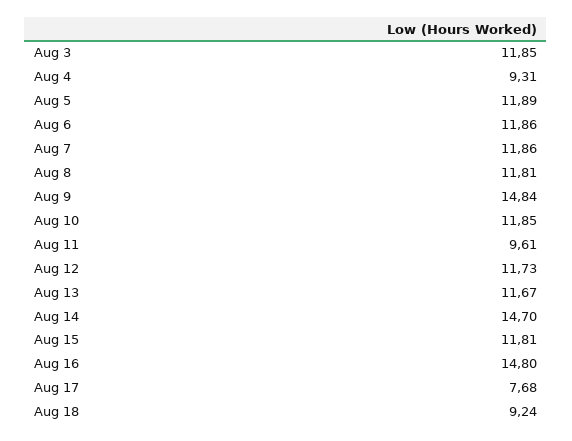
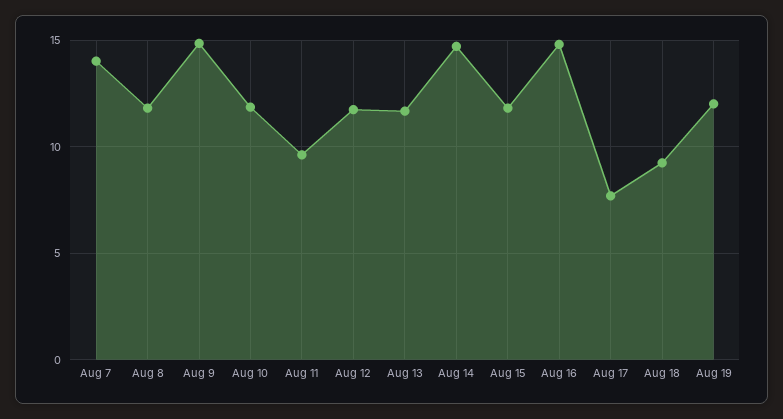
Aug 3: 11.85 -> none
Aug 4: 9.31 -> none
Aug 5: 11.89 -> none
Aug 6: 11.86 -> none
Aug 7: 11.86 -> 14
Aug 19: none -> 12

